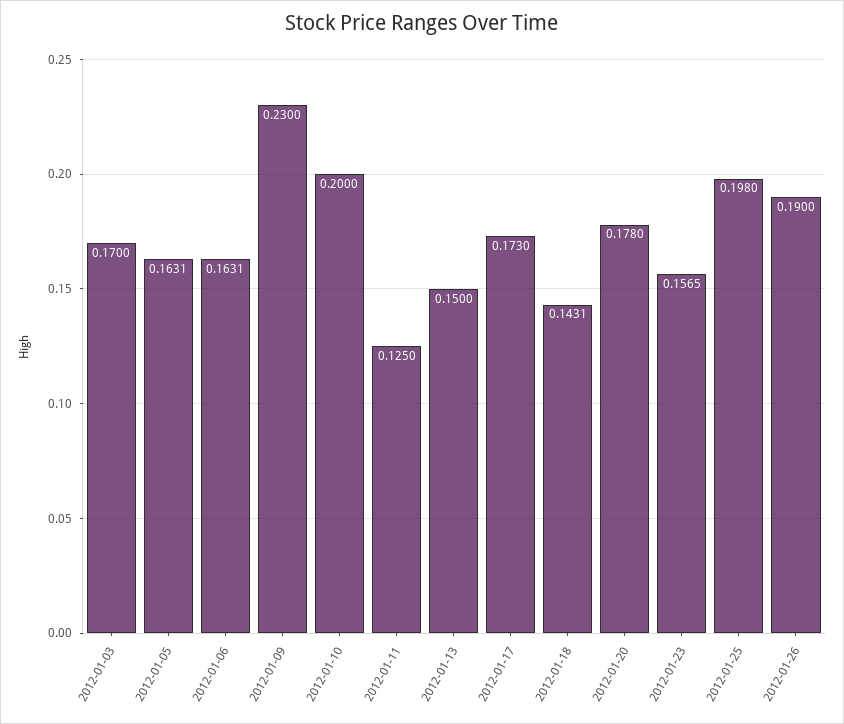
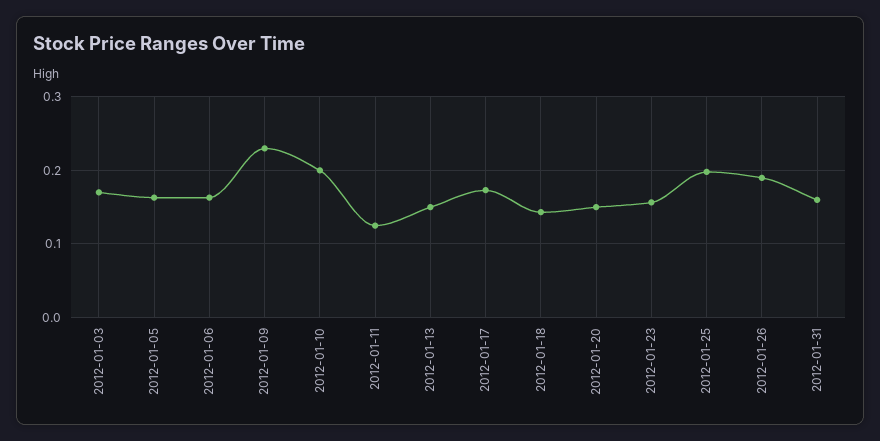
2012-01-20: 0.178 -> 0.15
2012-01-31: none -> 0.16

